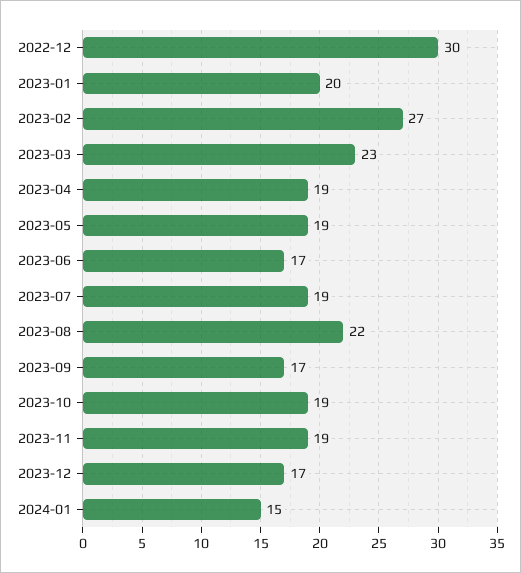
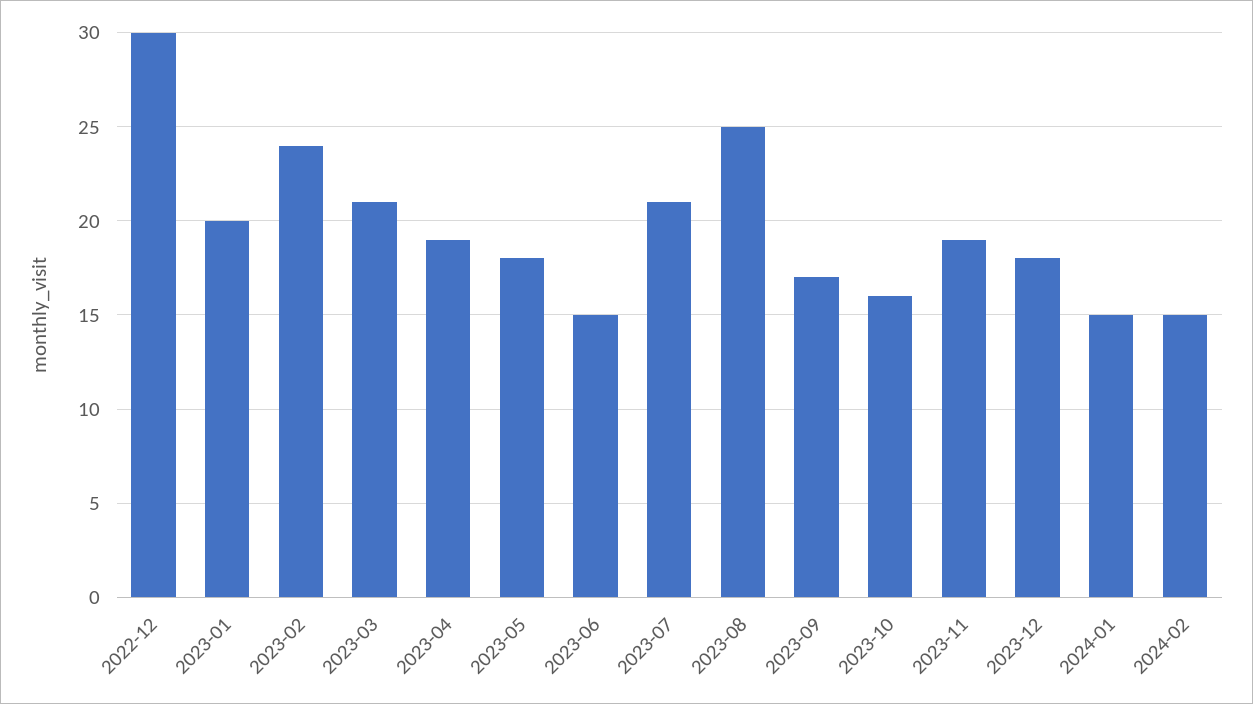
2023-02: 27 -> 24
2023-03: 23 -> 21
2023-05: 19 -> 18
2023-06: 17 -> 15
2023-07: 19 -> 21
2023-08: 22 -> 25
2023-10: 19 -> 16
2023-12: 17 -> 18
2024-02: none -> 15

